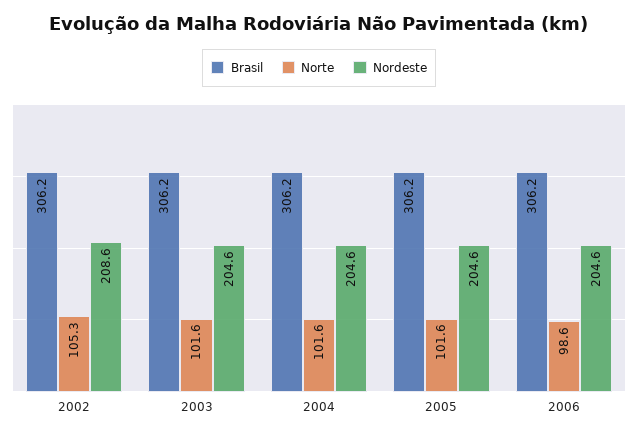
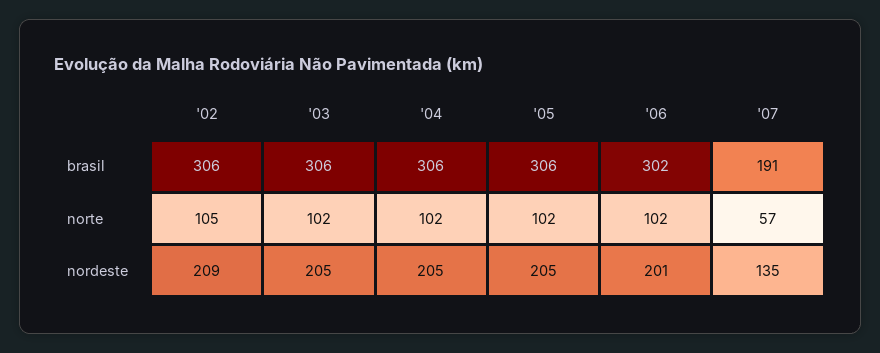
Brasil, 2006: 306.2 -> 302
Norte, 2006: 98.6 -> 102
Nordeste, 2006: 204.6 -> 201
Brasil, '07: none -> 191
Norte, '07: none -> 57
Nordeste, '07: none -> 135

